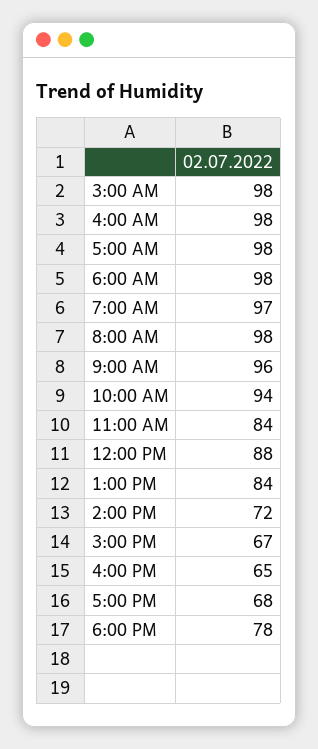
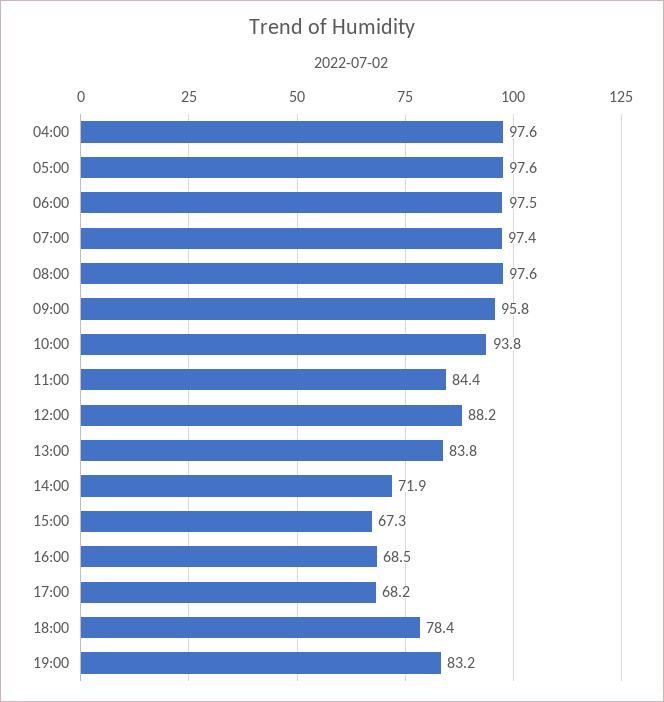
3:00 AM: 98 -> none
4:00 PM: 65 -> 68.5
19:00: none -> 83.2

